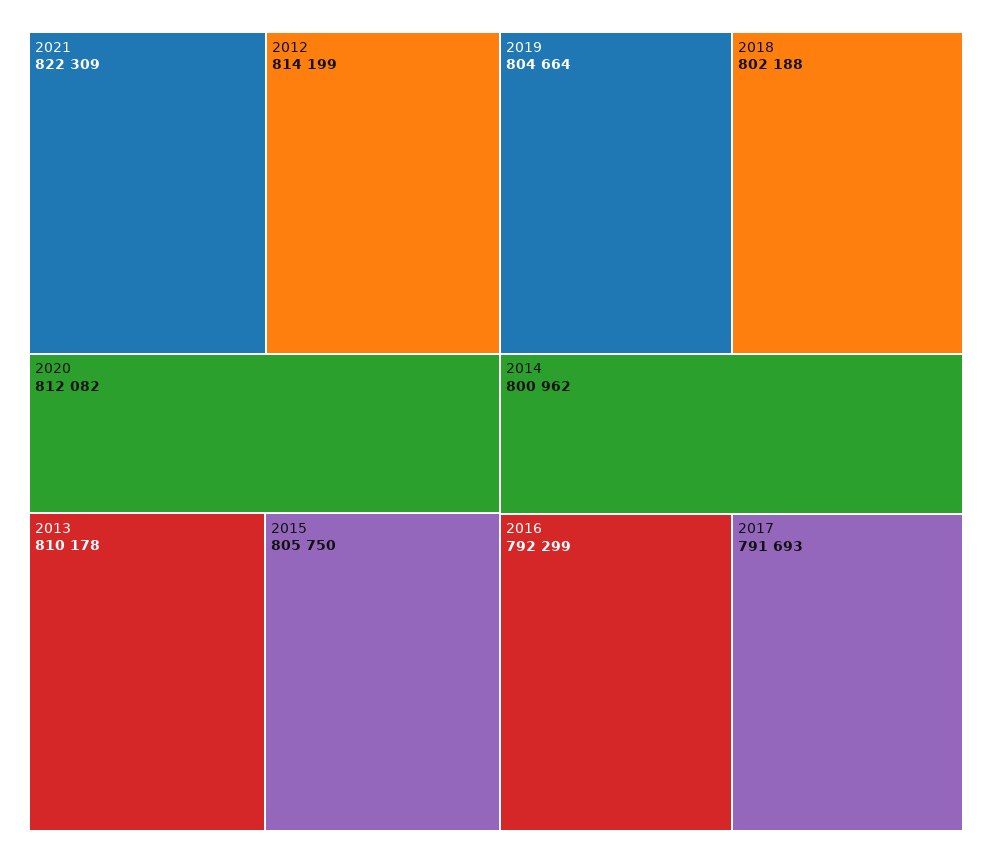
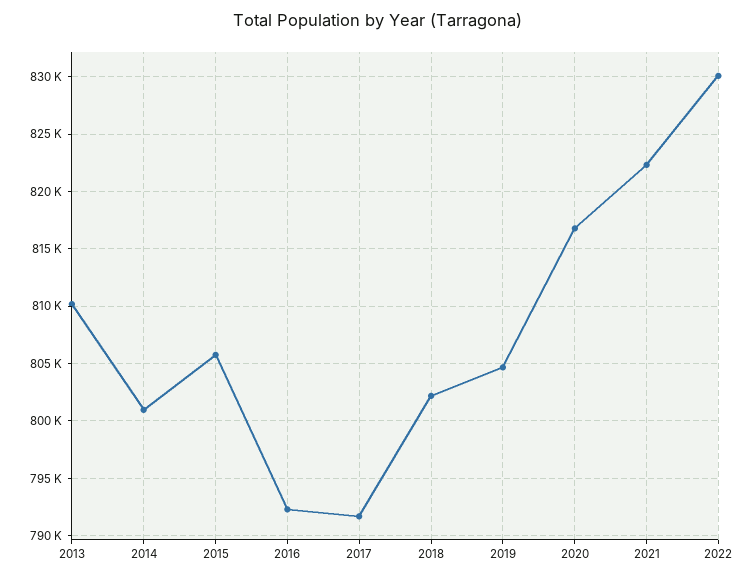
2012: 814199 -> none
2020: 812082 -> 817000
2022: none -> 830000

